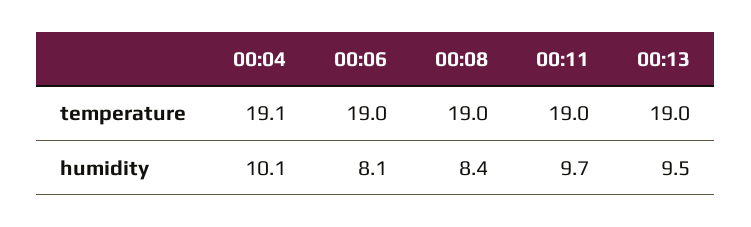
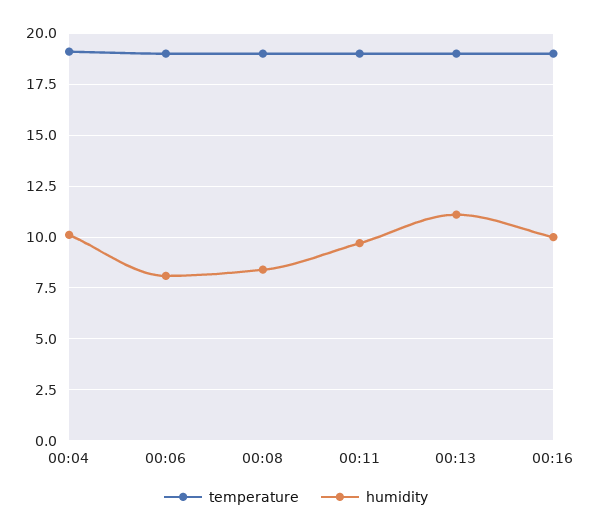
humidity, 00:13: 9.5 -> 11
temperature, 00:16: none -> 19
humidity, 00:16: none -> 10

